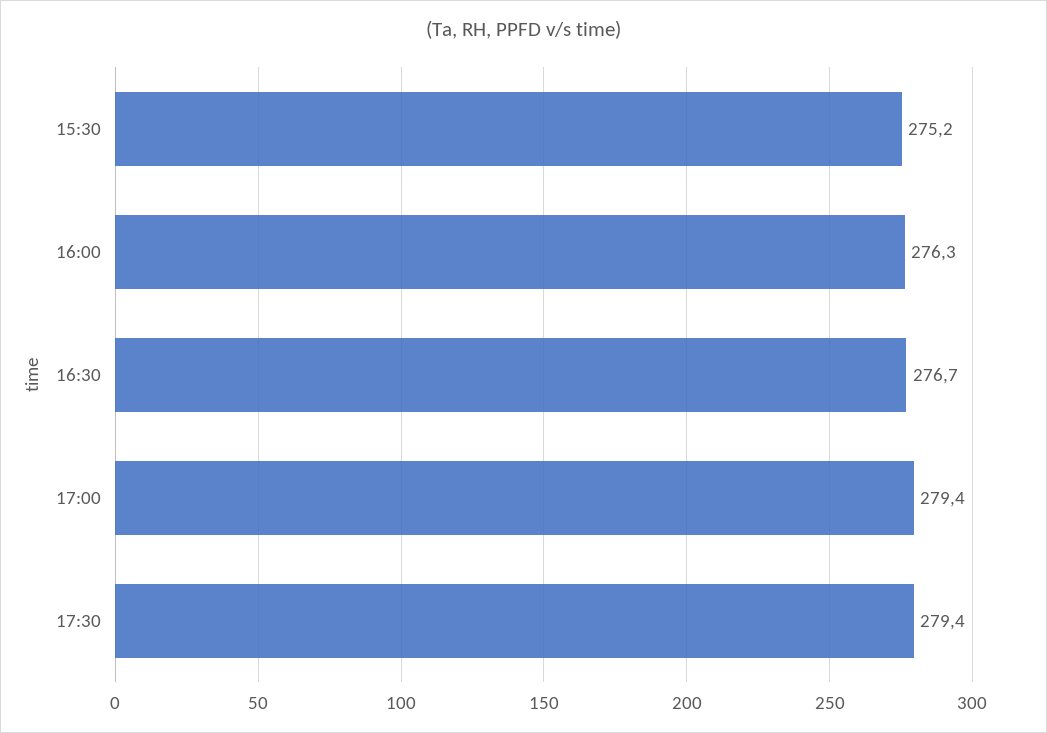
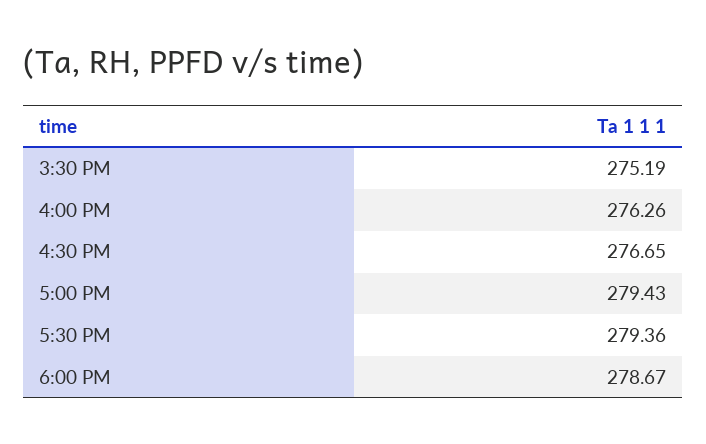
6:00 PM: none -> 278.67

